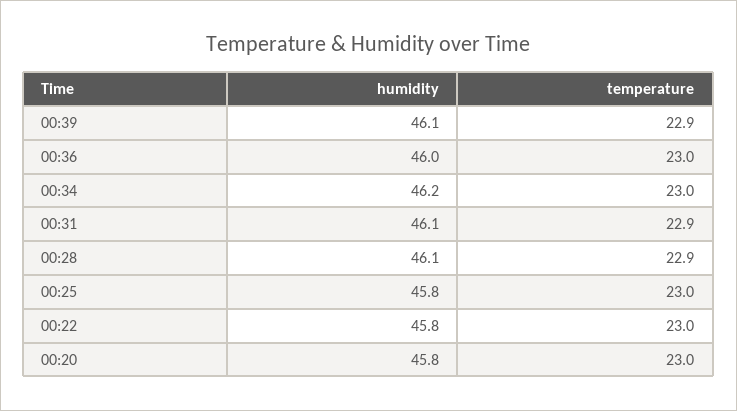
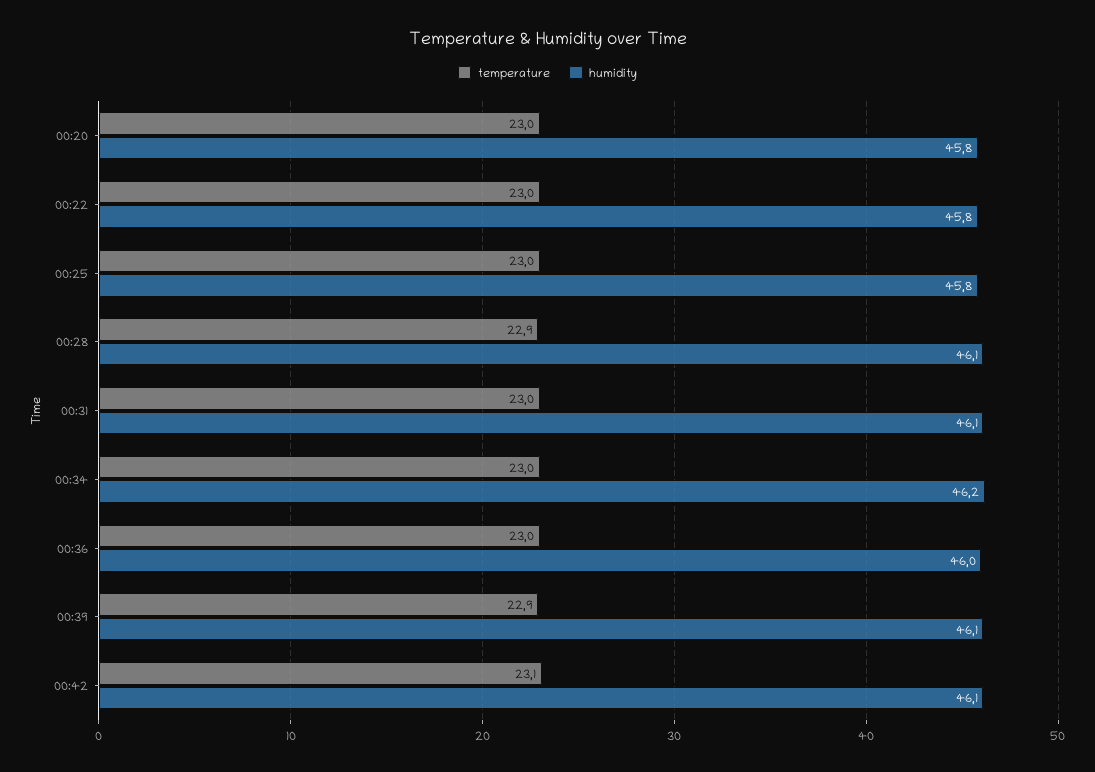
temperature, 00:31: 22.9 -> 23
temperature, 00:42: none -> 23.1
humidity, 00:42: none -> 46.1

